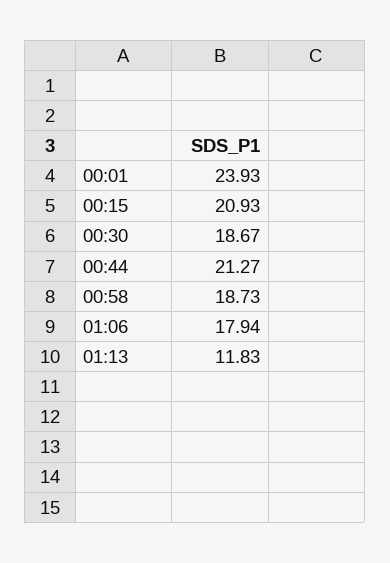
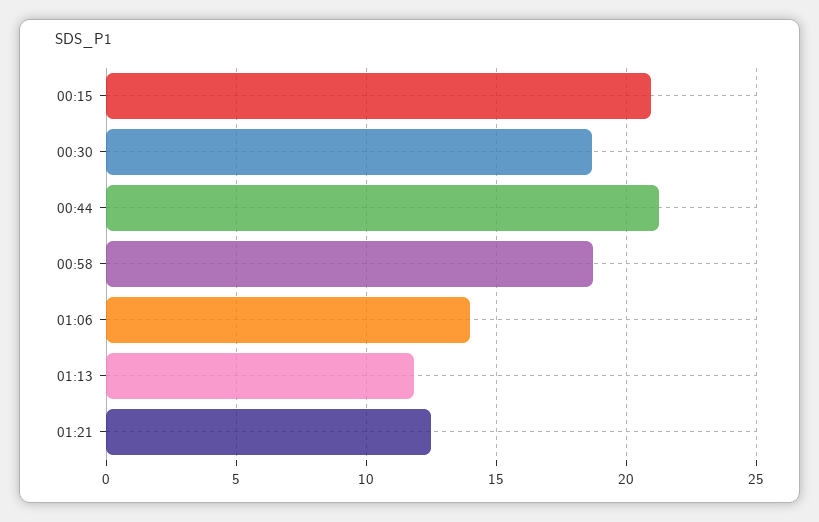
00:01: 23.93 -> none
01:06: 17.94 -> 14
01:21: none -> 12.5

